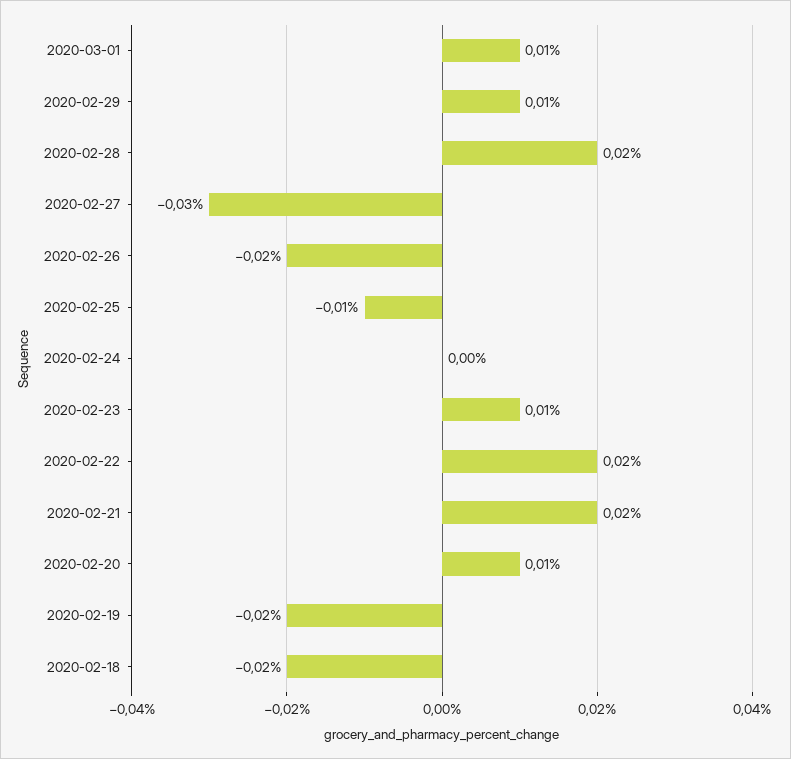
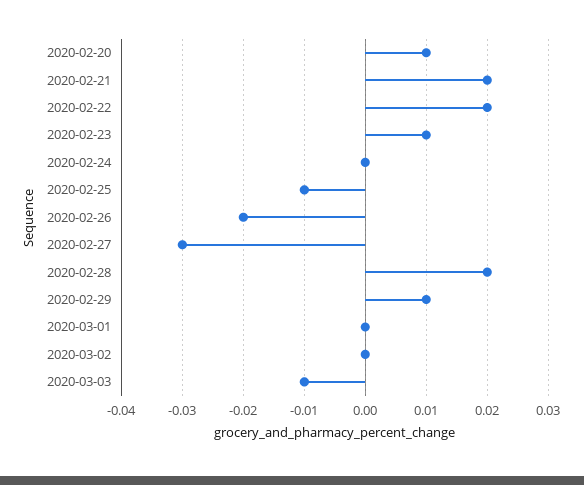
2020-03-01: 0.01 -> 0
2020-02-19: -0.02 -> none
2020-02-18: -0.02 -> none
2020-03-02: none -> 0
2020-03-03: none -> -0.01

